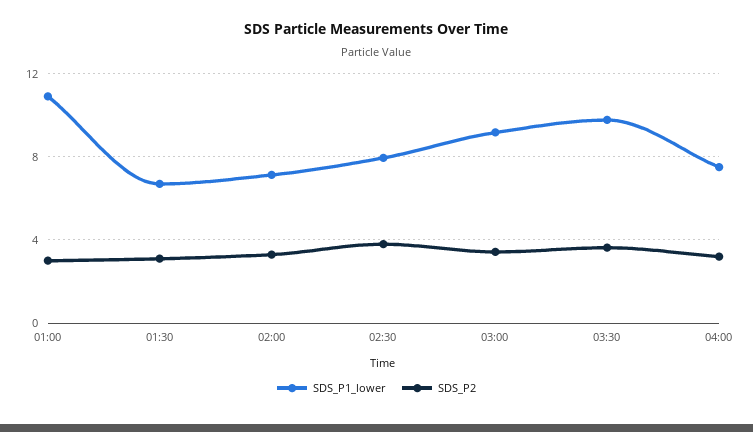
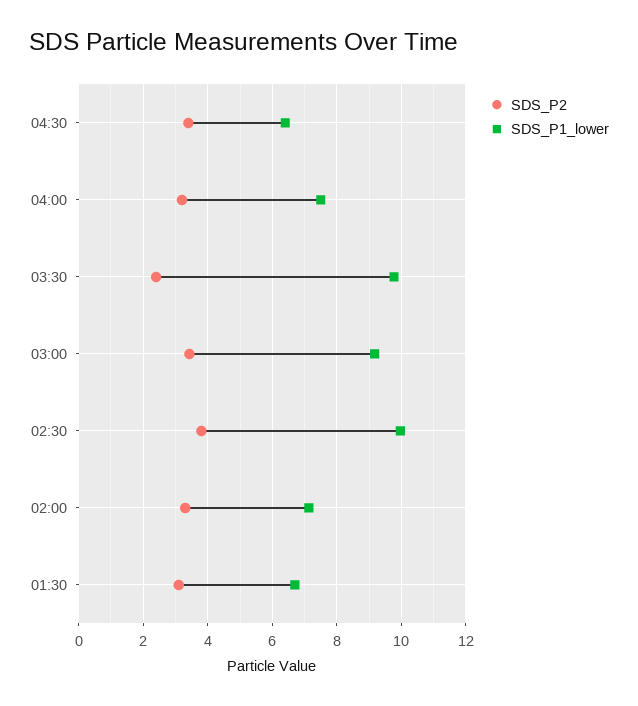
SDS_P1_lower, 01:00: 11 -> none
SDS_P2, 01:00: 3 -> none
SDS_P1_lower, 02:30: 8 -> 10
SDS_P2, 03:30: 3.5 -> 2.4
SDS_P2, 04:30: none -> 3.4
SDS_P1_lower, 04:30: none -> 6.4

